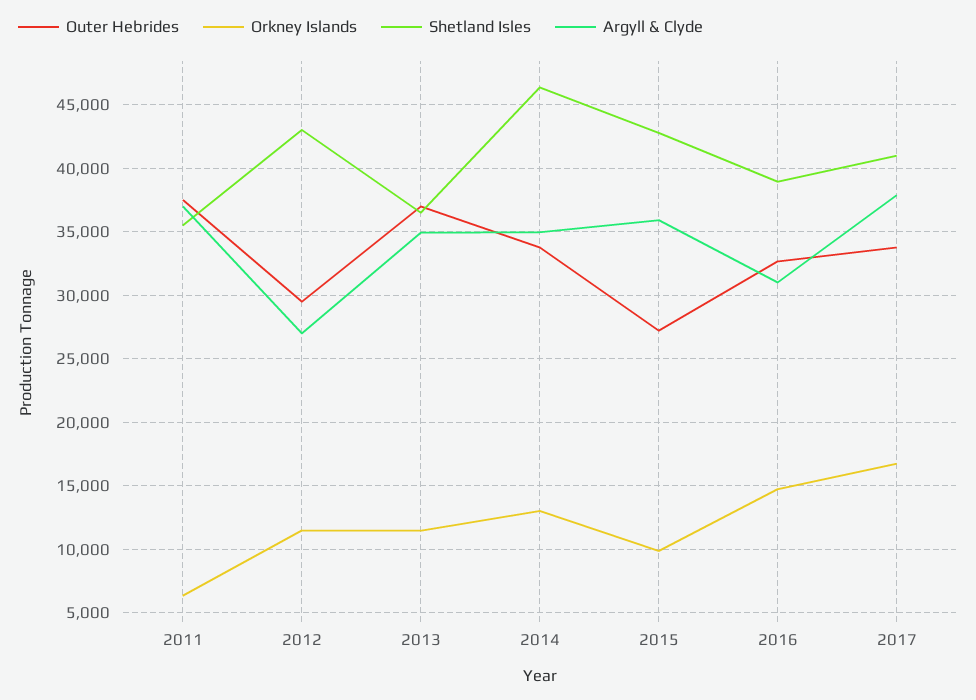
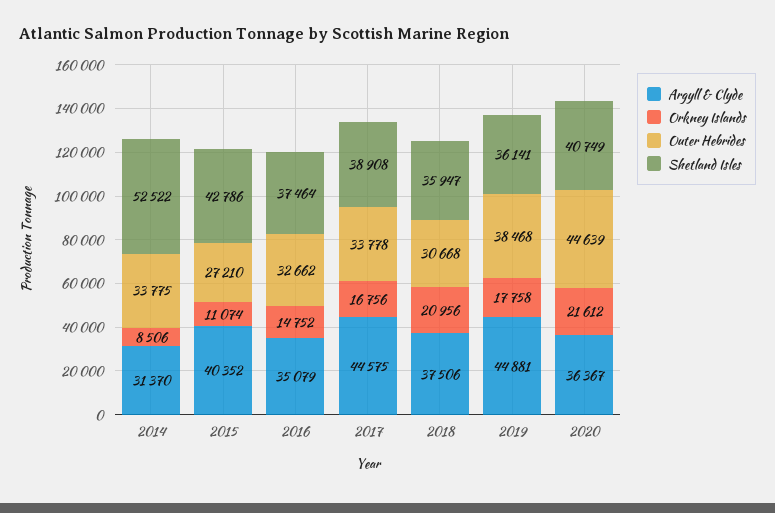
Outer Hebrides, 2011: 37500 -> none
Orkney Islands, 2011: 6500 -> none
Shetland Isles, 2011: 35500 -> none
Argyll & Clyde, 2011: 37000 -> none
Outer Hebrides, 2012: 29500 -> none
Orkney Islands, 2012: 11500 -> none
Shetland Isles, 2012: 43000 -> none
Argyll & Clyde, 2012: 27000 -> none
Outer Hebrides, 2013: 37000 -> none
Orkney Islands, 2013: 11500 -> none
Shetland Isles, 2013: 36500 -> none
Argyll & Clyde, 2013: 35000 -> none
Orkney Islands, 2014: 13000 -> 8506
Shetland Isles, 2014: 46500 -> 52522
Argyll & Clyde, 2014: 35000 -> 31370
Orkney Islands, 2015: 10000 -> 11074
Argyll & Clyde, 2015: 36000 -> 40352
Shetland Isles, 2016: 39000 -> 37464
Argyll & Clyde, 2016: 31000 -> 35079
Shetland Isles, 2017: 41000 -> 38908
Argyll & Clyde, 2017: 38000 -> 44575
Argyll & Clyde, 2018: none -> 37506
Orkney Islands, 2018: none -> 20956
Outer Hebrides, 2018: none -> 30668
Shetland Isles, 2018: none -> 35947
Argyll & Clyde, 2019: none -> 44881
Orkney Islands, 2019: none -> 17758
Outer Hebrides, 2019: none -> 38468
Shetland Isles, 2019: none -> 36141
Argyll & Clyde, 2020: none -> 36367
Orkney Islands, 2020: none -> 21612
Outer Hebrides, 2020: none -> 44639
Shetland Isles, 2020: none -> 40749

